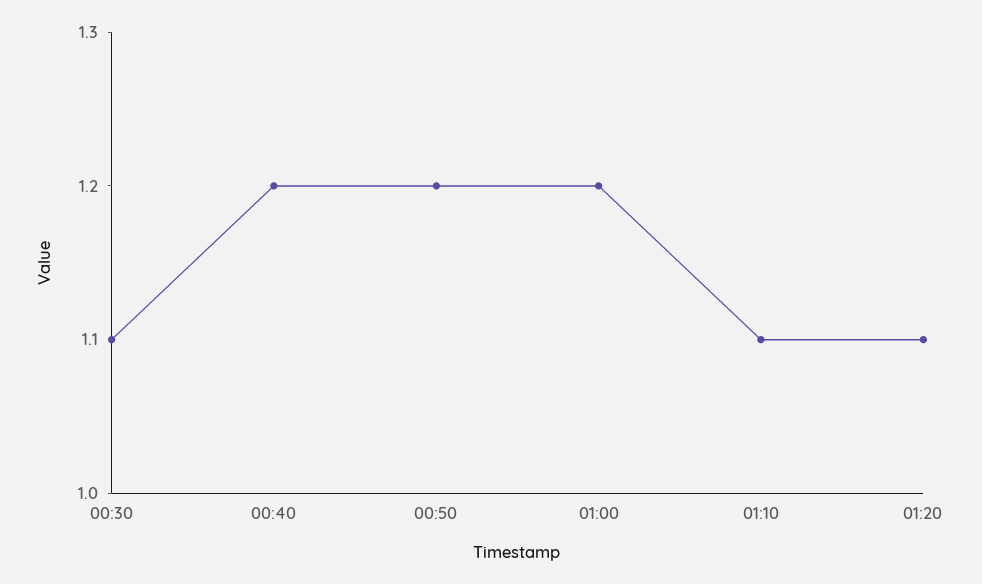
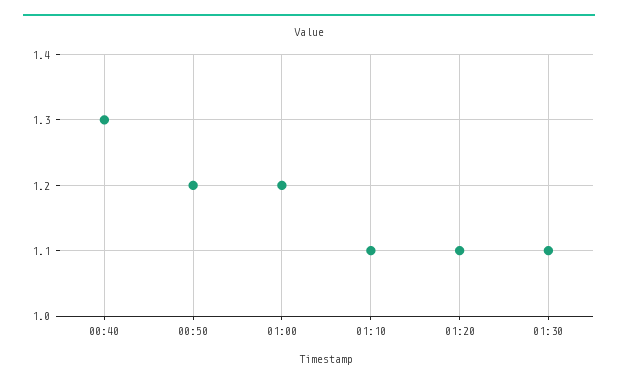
00:30: 1.1 -> none
00:40: 1.2 -> 1.3
01:30: none -> 1.1

